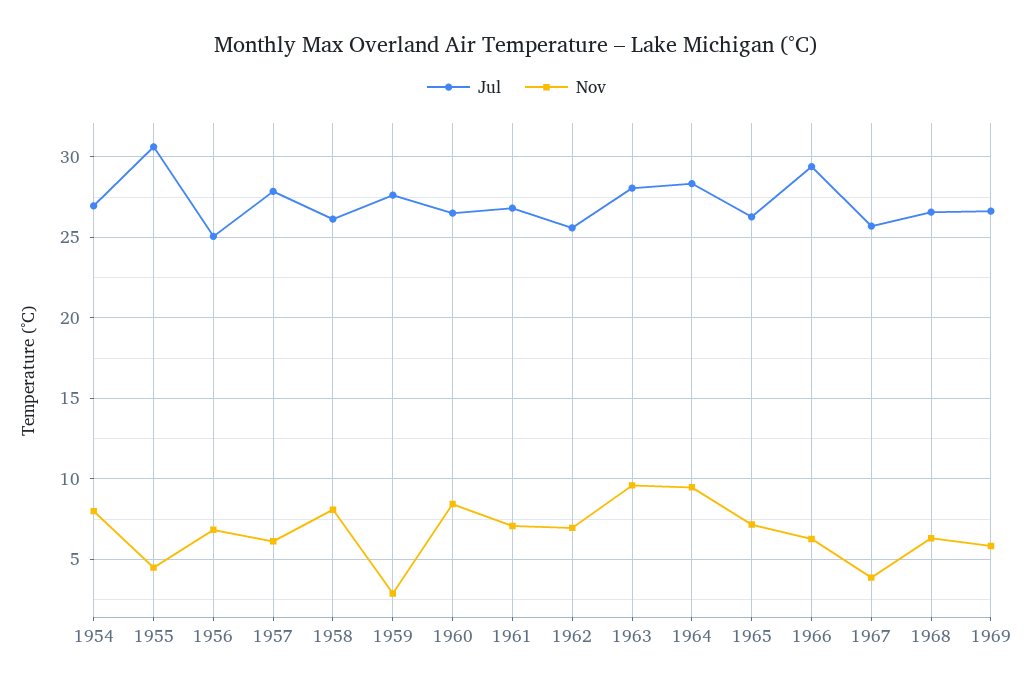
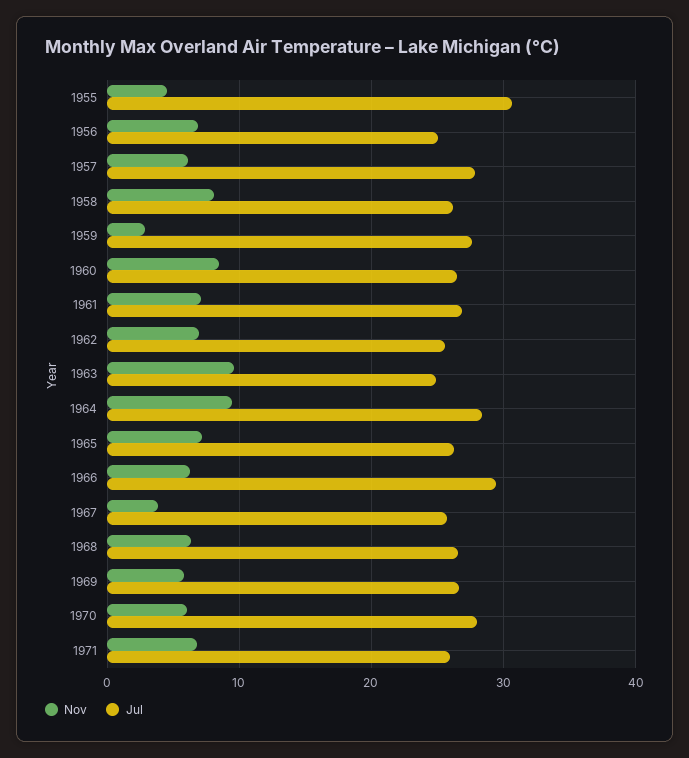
Jul, 1954: 27 -> none
Nov, 1954: 8 -> none
Jul, 1963: 28 -> 25
Nov, 1970: none -> 6
Jul, 1970: none -> 28
Nov, 1971: none -> 7
Jul, 1971: none -> 26

